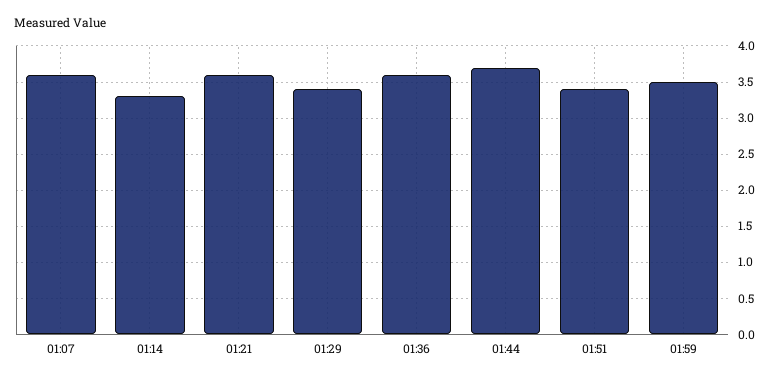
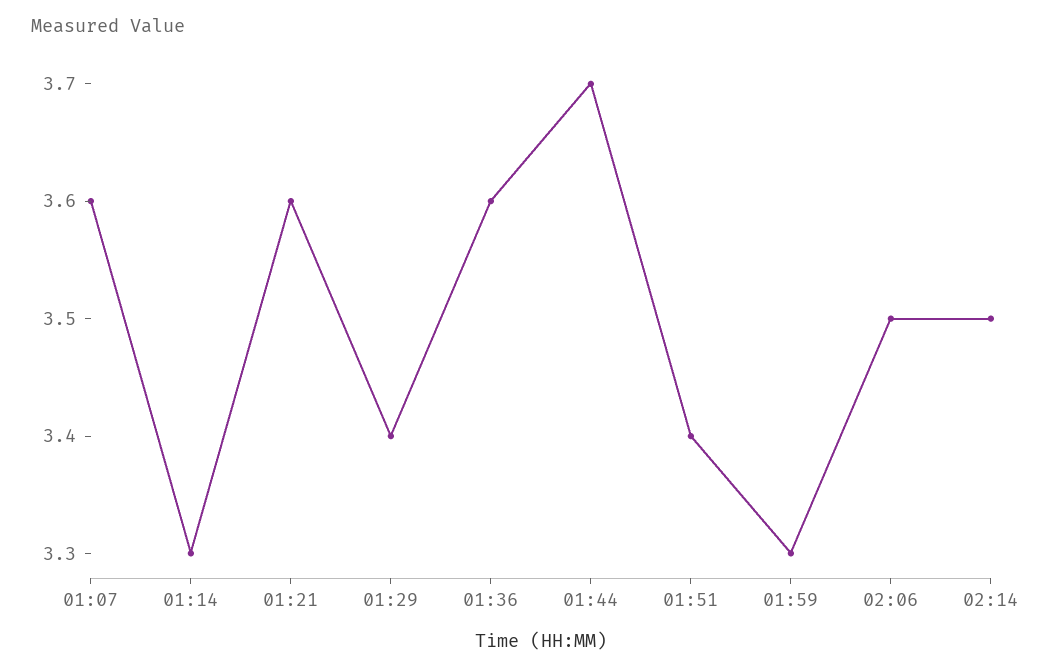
01:59: 3.5 -> 3.3
02:06: none -> 3.5
02:14: none -> 3.5

